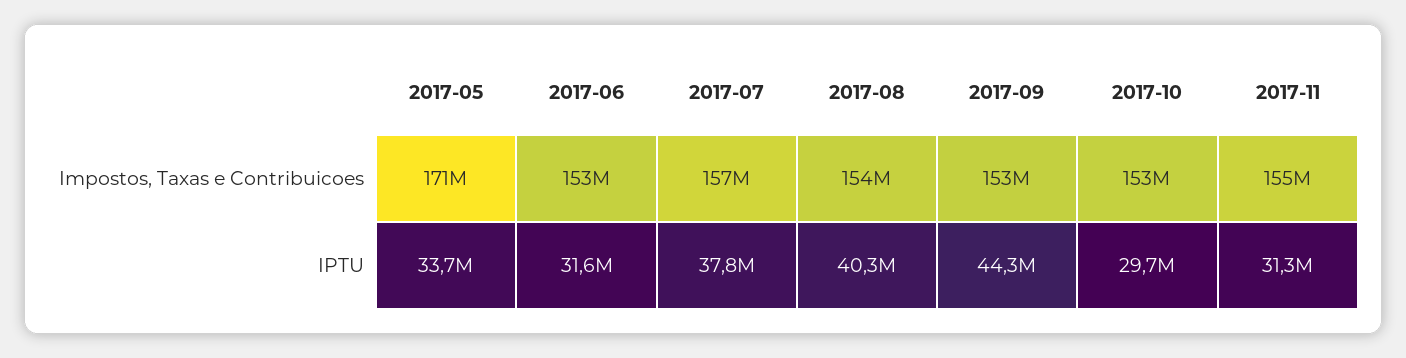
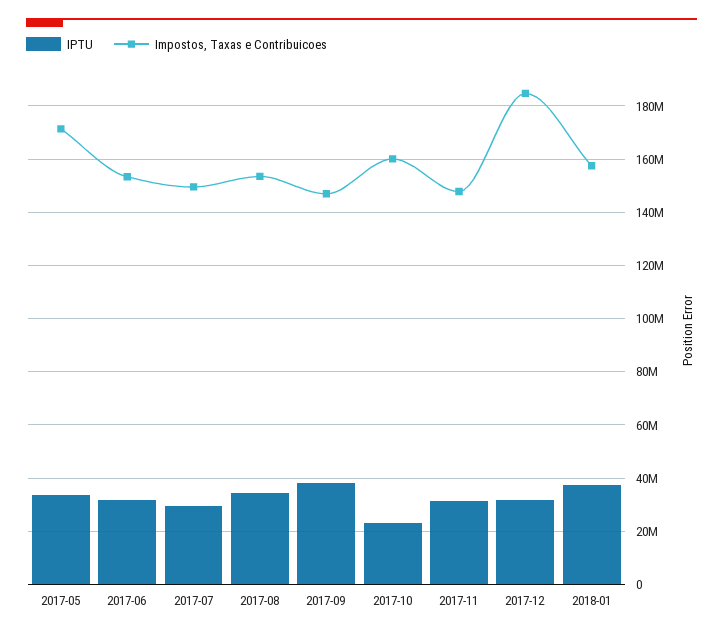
Impostos, Taxas e Contribuicoes, 2017-07: 157000000 -> 150000000
Impostos, Taxas e Contribuicoes, 2017-09: 153000000 -> 147500000
Impostos, Taxas e Contribuicoes, 2017-10: 153000000 -> 160000000
Impostos, Taxas e Contribuicoes, 2017-11: 155000000 -> 147500000
IPTU, 2017-07: 37800000 -> 30000000
IPTU, 2017-08: 40300000 -> 35000000
IPTU, 2017-09: 44300000 -> 37500000
IPTU, 2017-10: 29700000 -> 22500000
IPTU, 2017-12: none -> 32500000
Impostos, Taxas e Contribuicoes, 2017-12: none -> 185000000
IPTU, 2018-01: none -> 37500000
Impostos, Taxas e Contribuicoes, 2018-01: none -> 157500000

